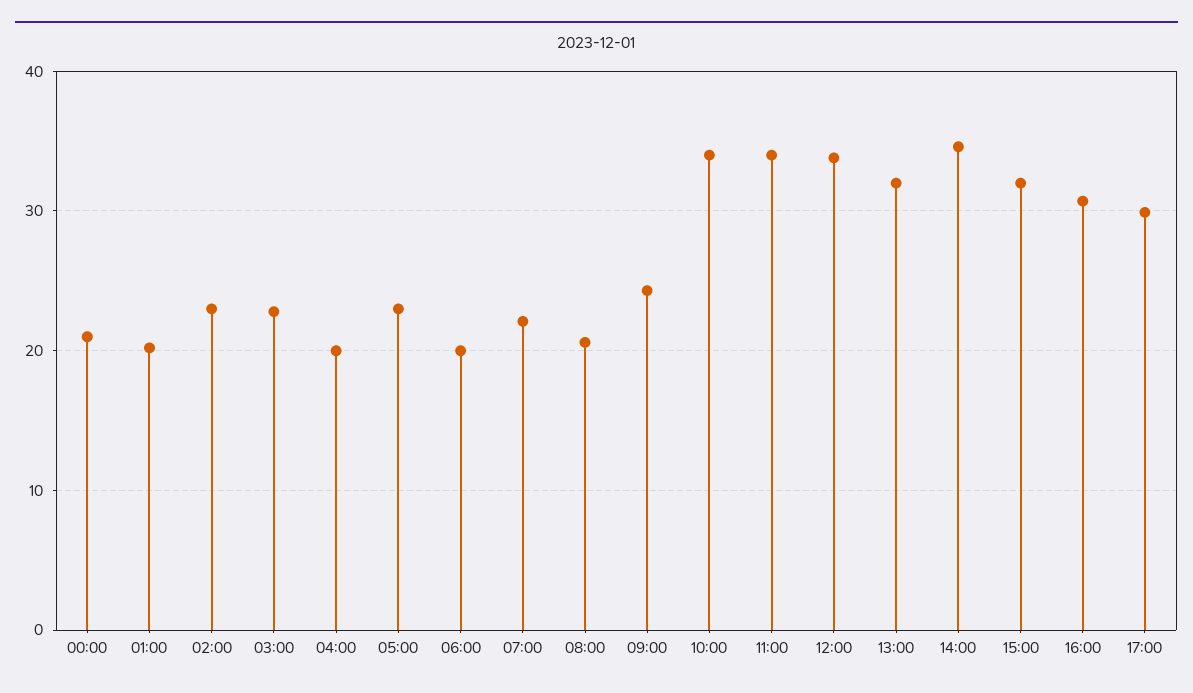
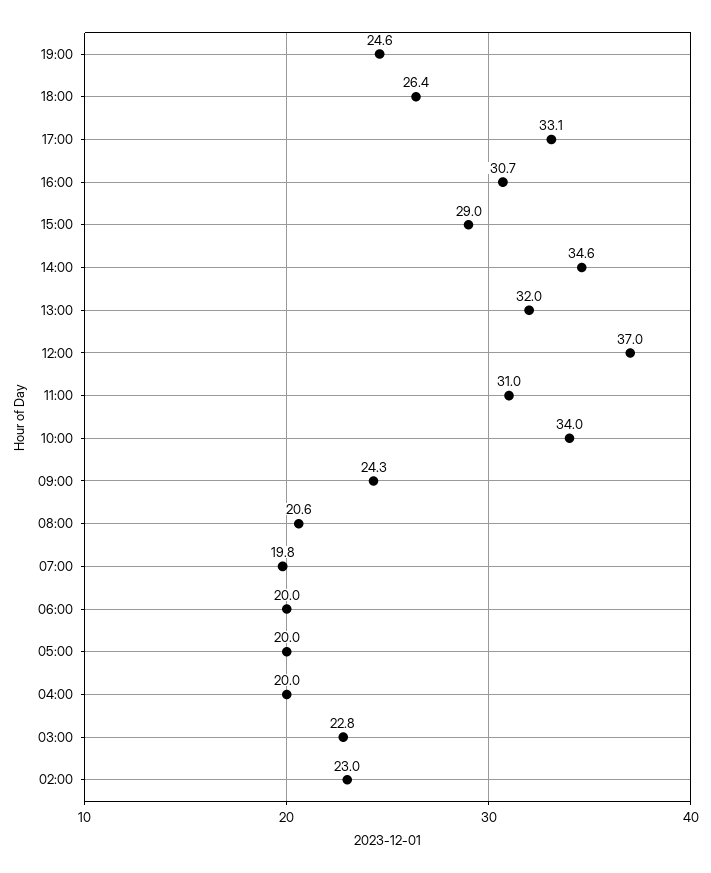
00:00: 21 -> none
01:00: 20 -> none
05:00: 23 -> 20
07:00: 22 -> 19.8
11:00: 34 -> 31
12:00: 34 -> 37
15:00: 32 -> 29
17:00: 30 -> 33.1
19:00: none -> 24.6
18:00: none -> 26.4

